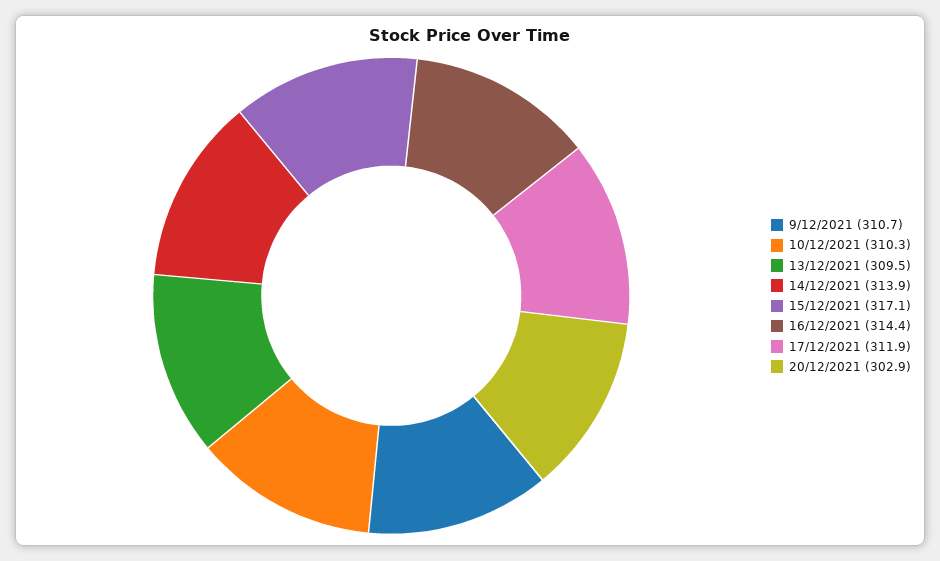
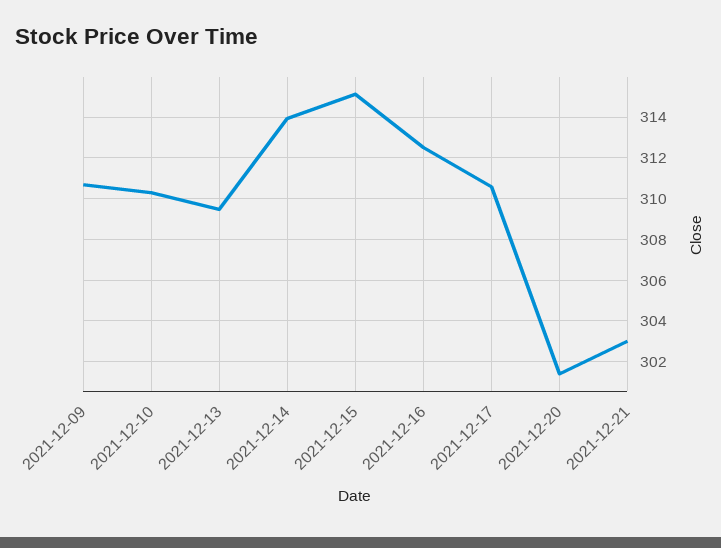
15/12/2021: 317.1 -> 315
16/12/2021: 314.4 -> 312.5
17/12/2021: 311.9 -> 310.5
20/12/2021: 302.9 -> 301.5
2021-12-21: none -> 303

